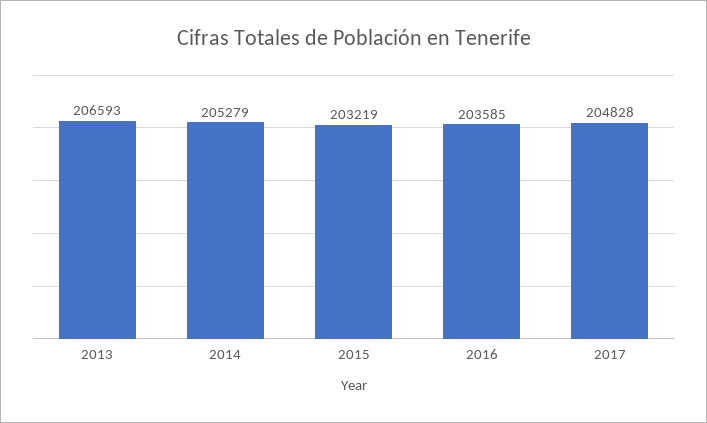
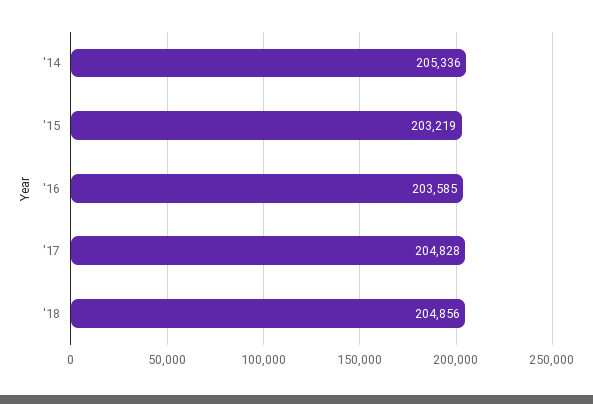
2013: 206593 -> none
2014: 205279 -> 205336
'18: none -> 204856

